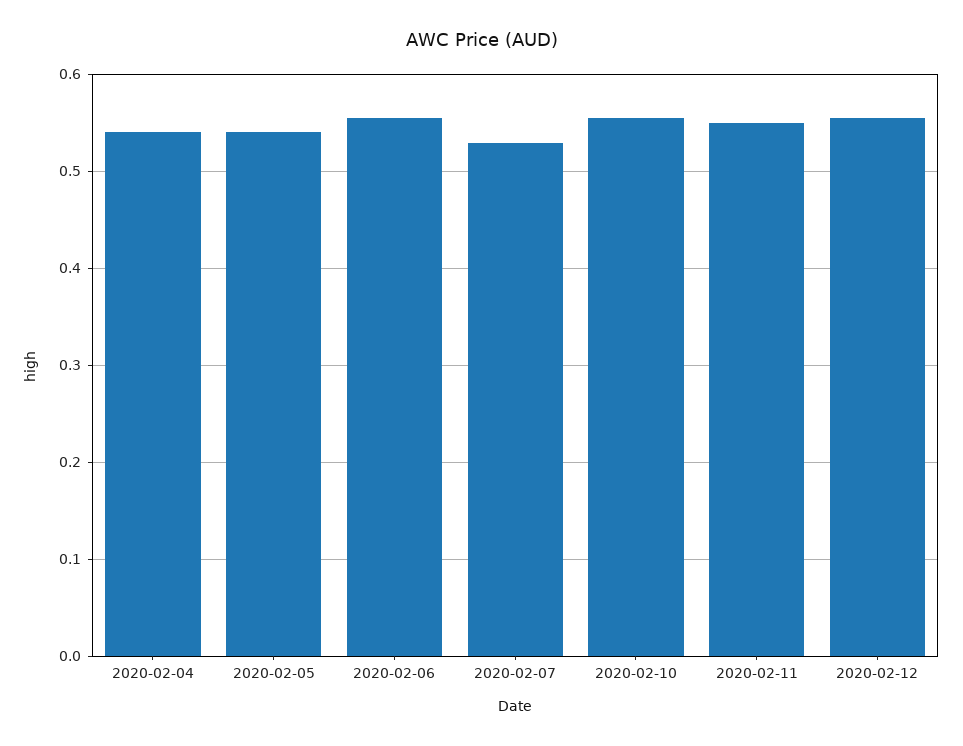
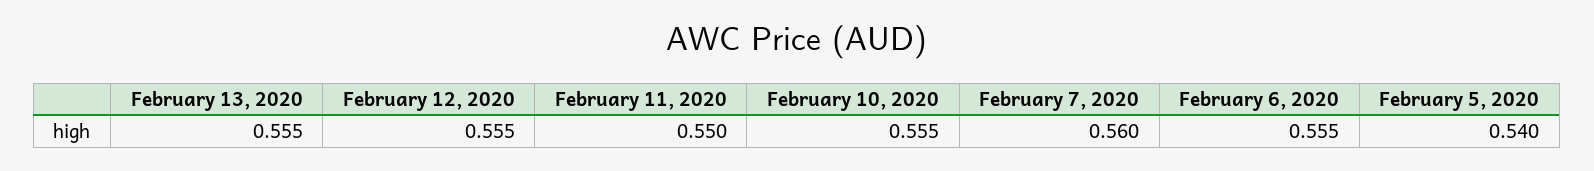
2020-02-04: 0.54 -> none
2020-02-07: 0.53 -> 0.56
February 13, 2020: none -> 0.555

